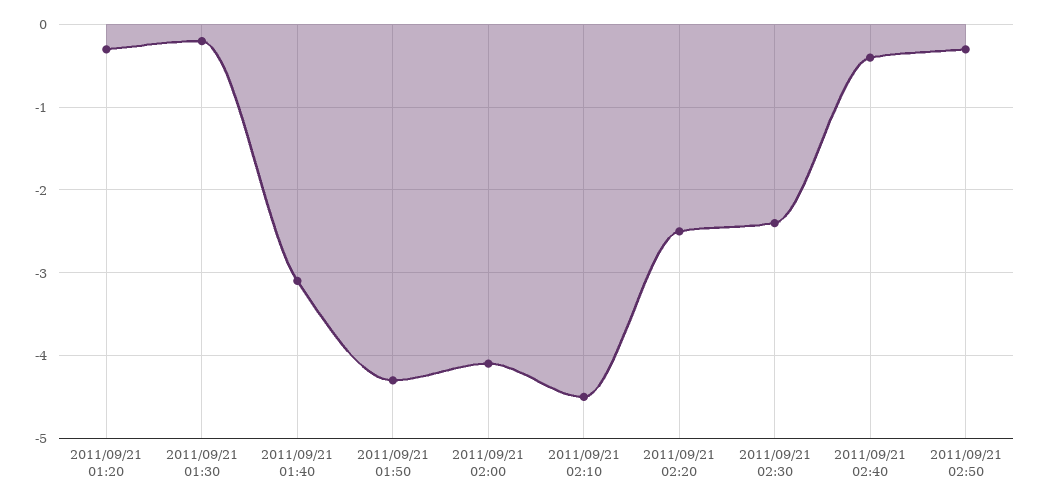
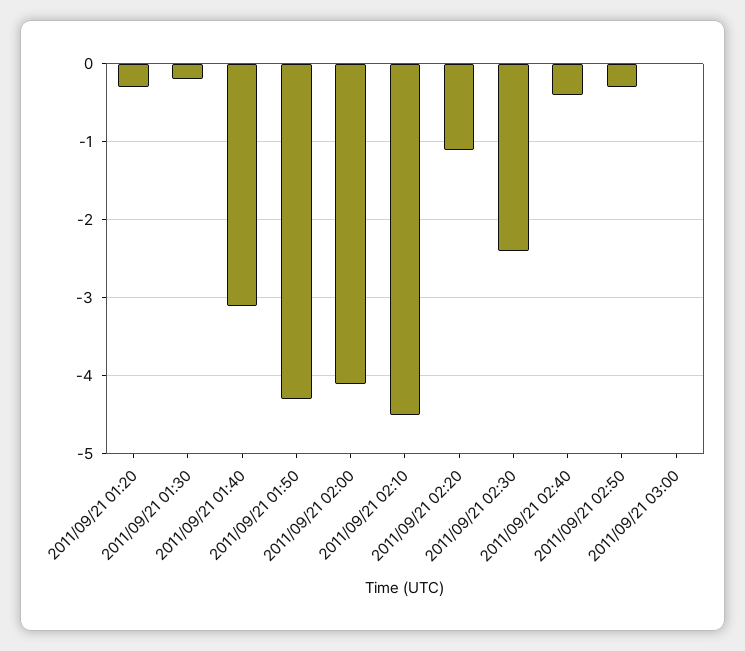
2011/09/21 02:20: -2.5 -> -1.1
2011/09/21 03:00: none -> 0

